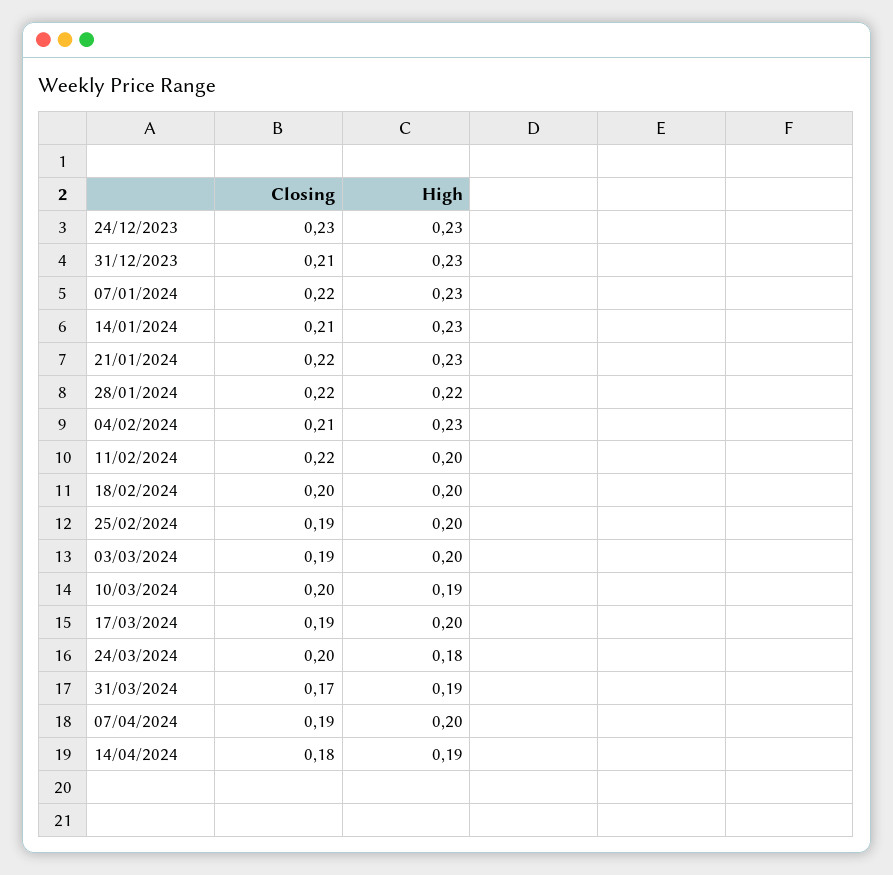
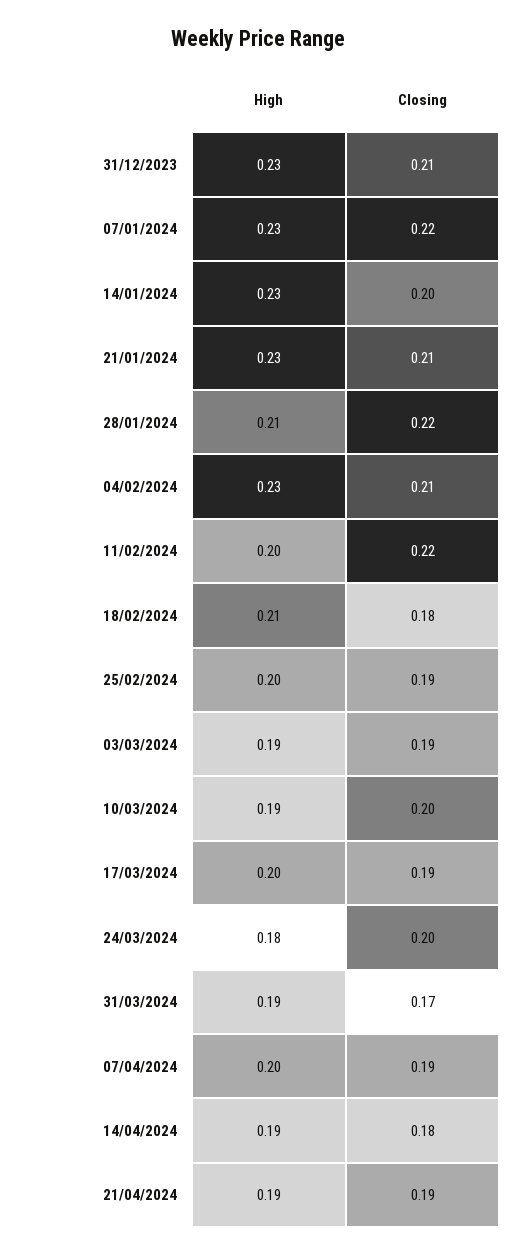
Closing, 24/12/2023: 0.23 -> none
High, 24/12/2023: 0.23 -> none
Closing, 14/01/2024: 0.21 -> 0.2
Closing, 21/01/2024: 0.22 -> 0.21
High, 28/01/2024: 0.22 -> 0.21
Closing, 18/02/2024: 0.2 -> 0.18
High, 18/02/2024: 0.2 -> 0.21
High, 03/03/2024: 0.2 -> 0.19
High, 21/04/2024: none -> 0.19
Closing, 21/04/2024: none -> 0.19

